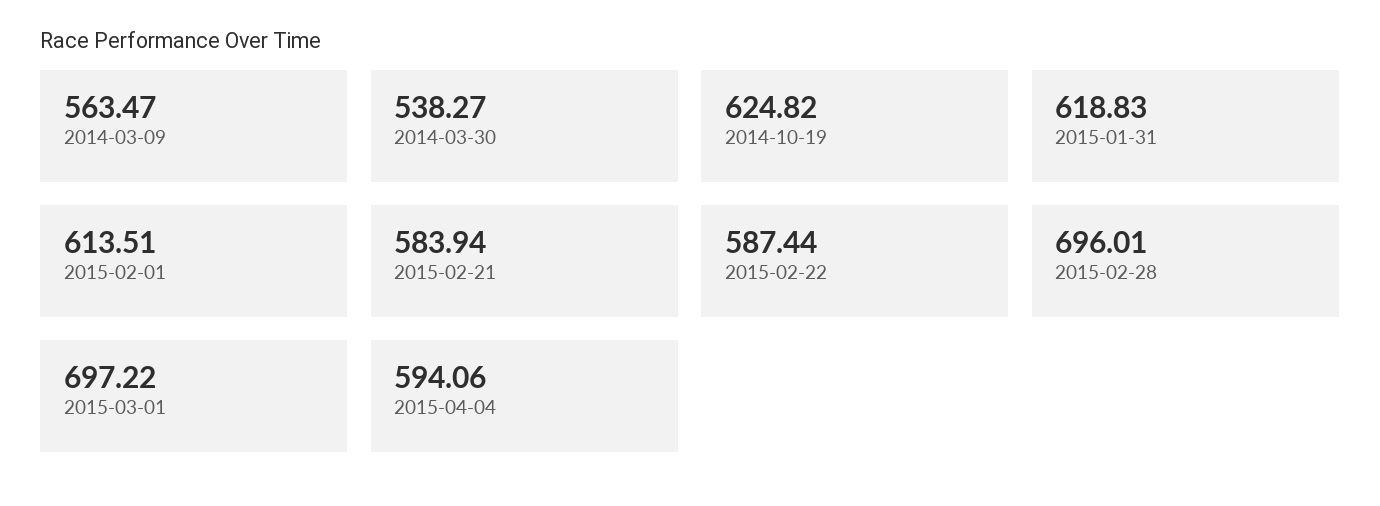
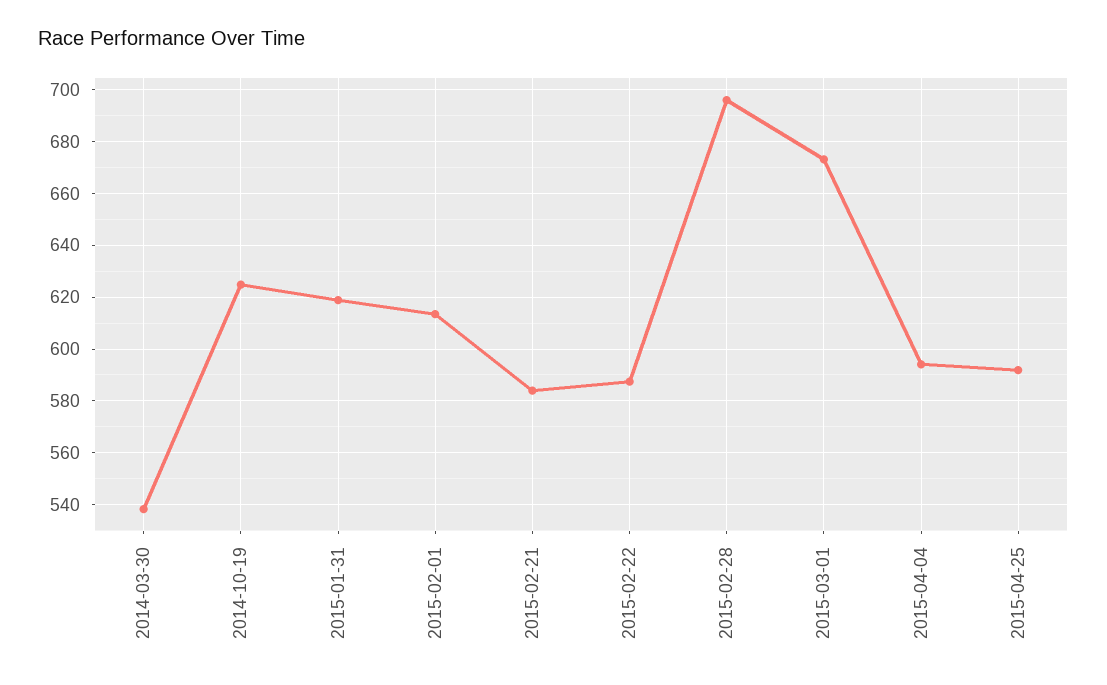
2014-03-09: 563.47 -> none
2015-03-01: 697.22 -> 672.5
2015-04-25: none -> 592.5

